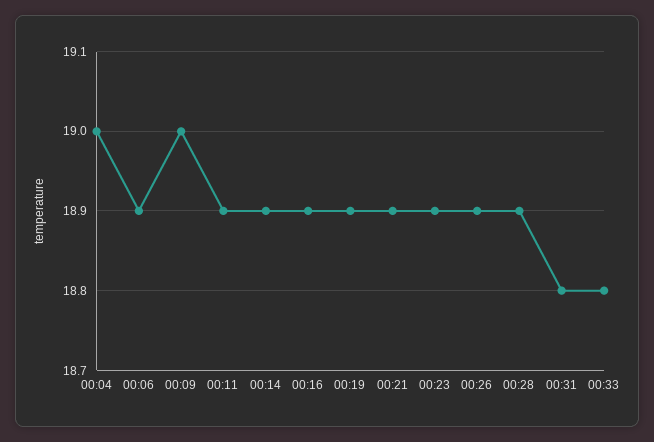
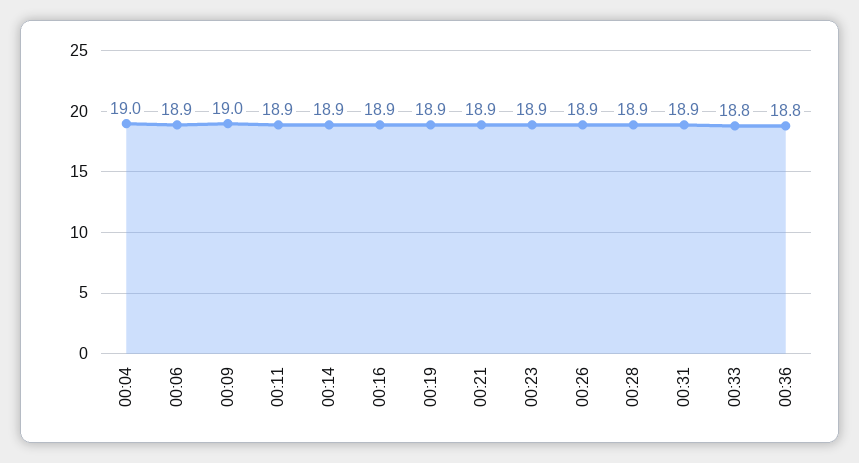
00:31: 18.8 -> 18.9
00:36: none -> 18.8

